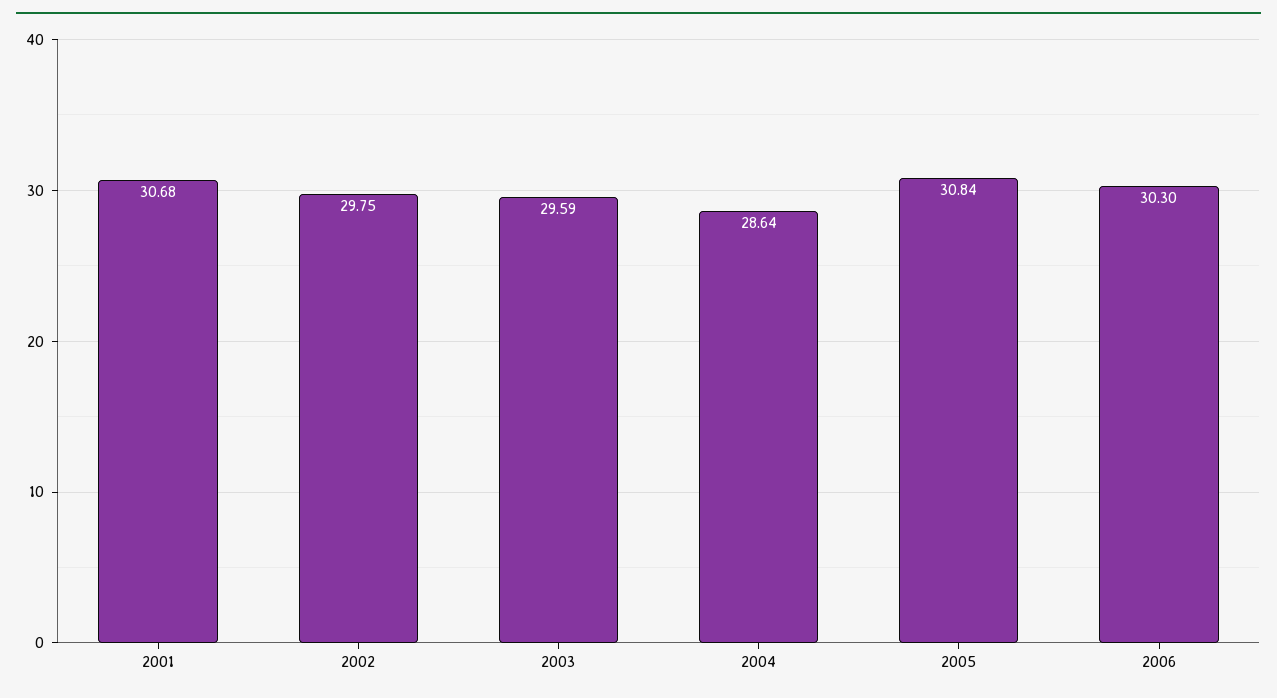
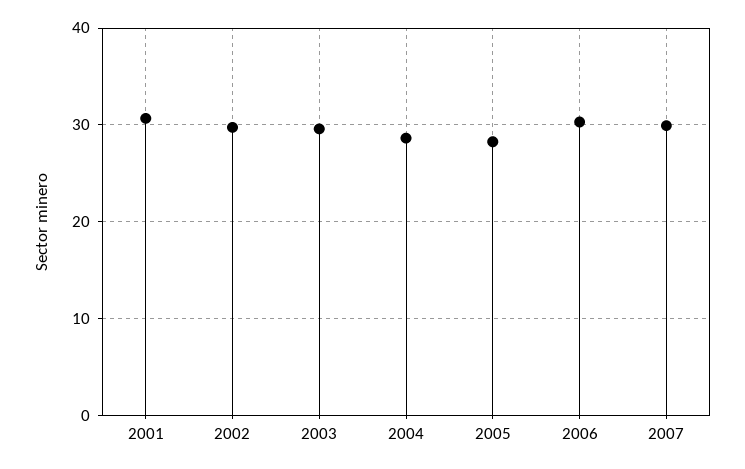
2005: 30.84 -> 28
2007: none -> 30

